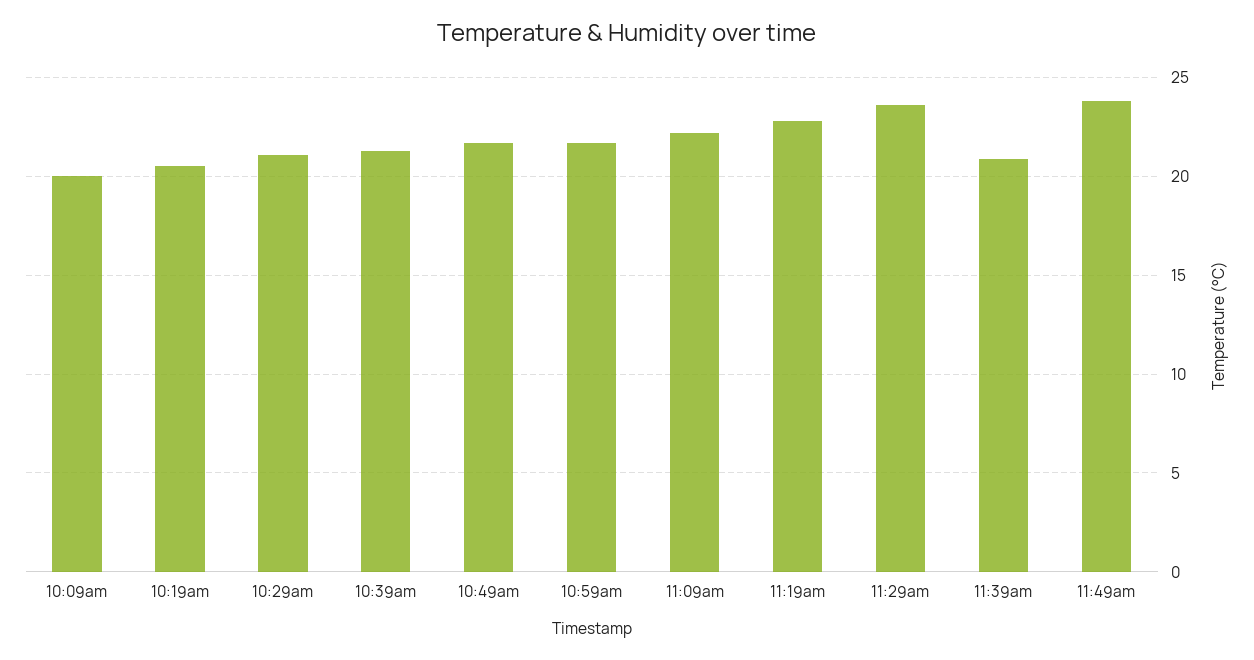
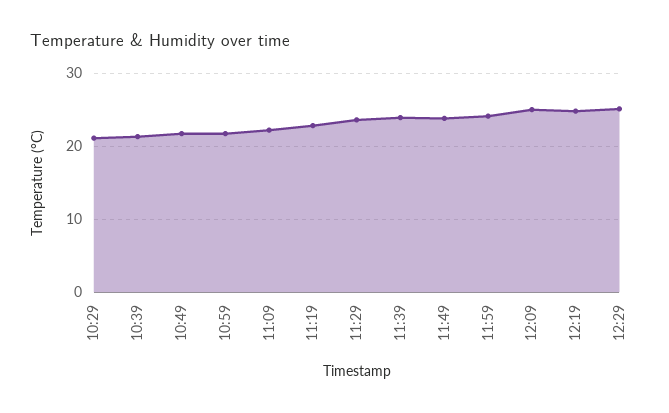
10:09am: 20 -> none
10:19am: 20.5 -> none
11:39am: 21 -> 24
11:59: none -> 24
12:09: none -> 25
12:19: none -> 25
12:29: none -> 25

